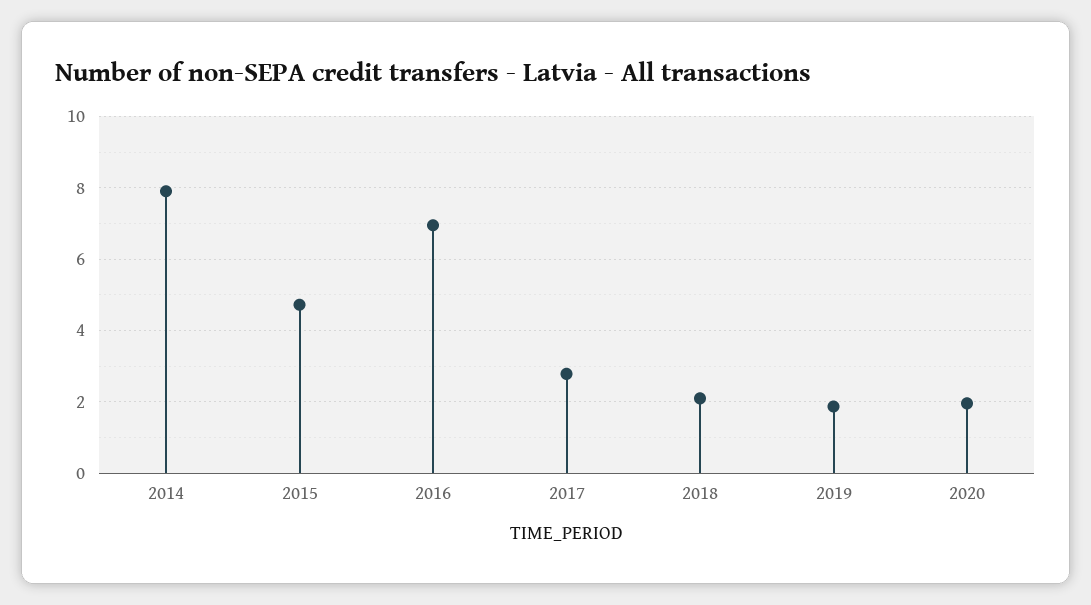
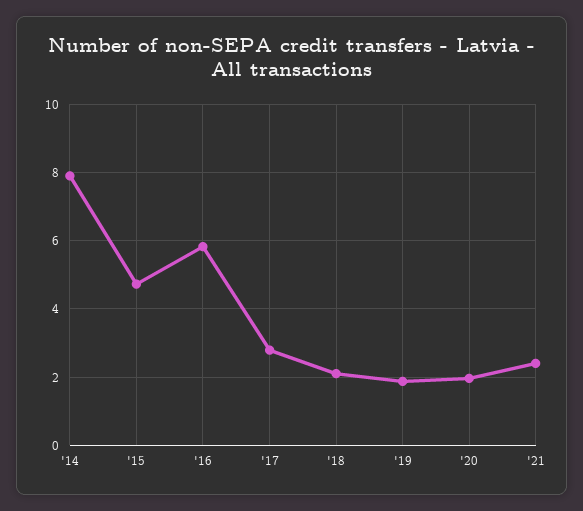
2016: 7 -> 5.8
'21: none -> 2.4

